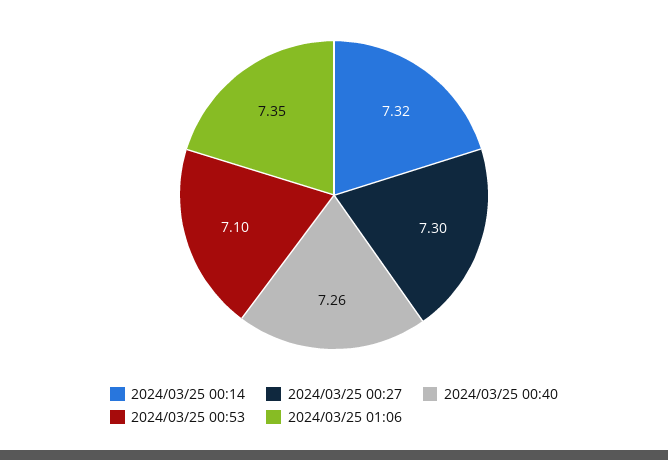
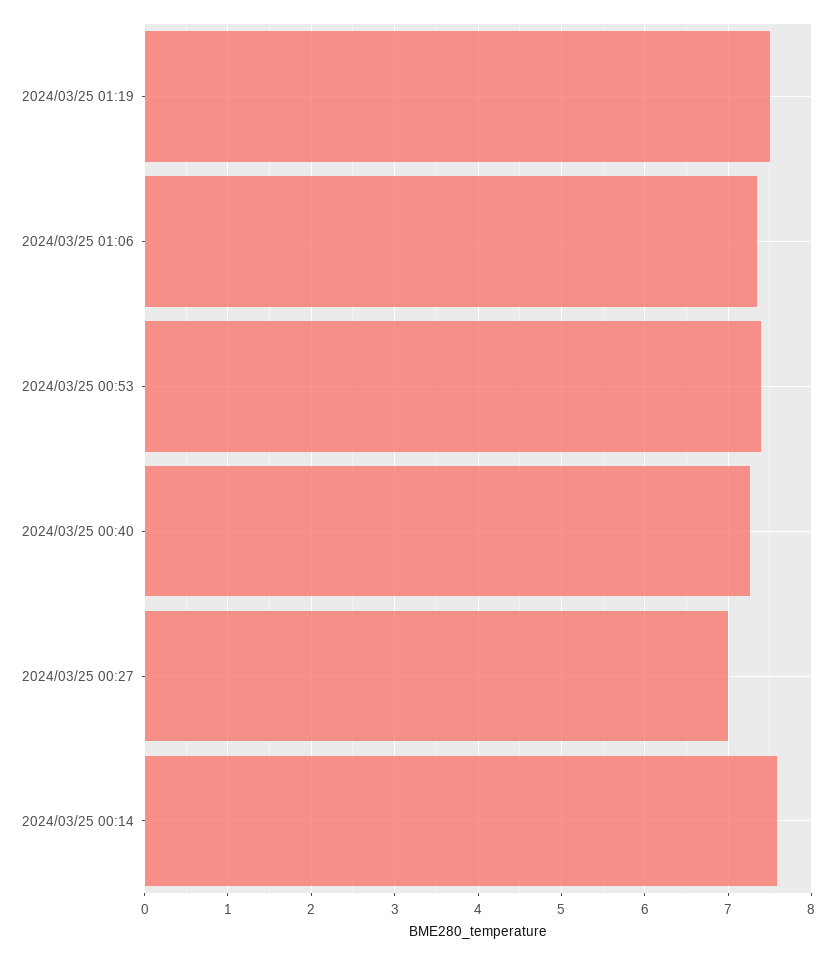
2024/03/25 00:14: 7.32 -> 7.6
2024/03/25 00:27: 7.3 -> 7
2024/03/25 00:53: 7.1 -> 7.4
2024/03/25 01:19: none -> 7.5

